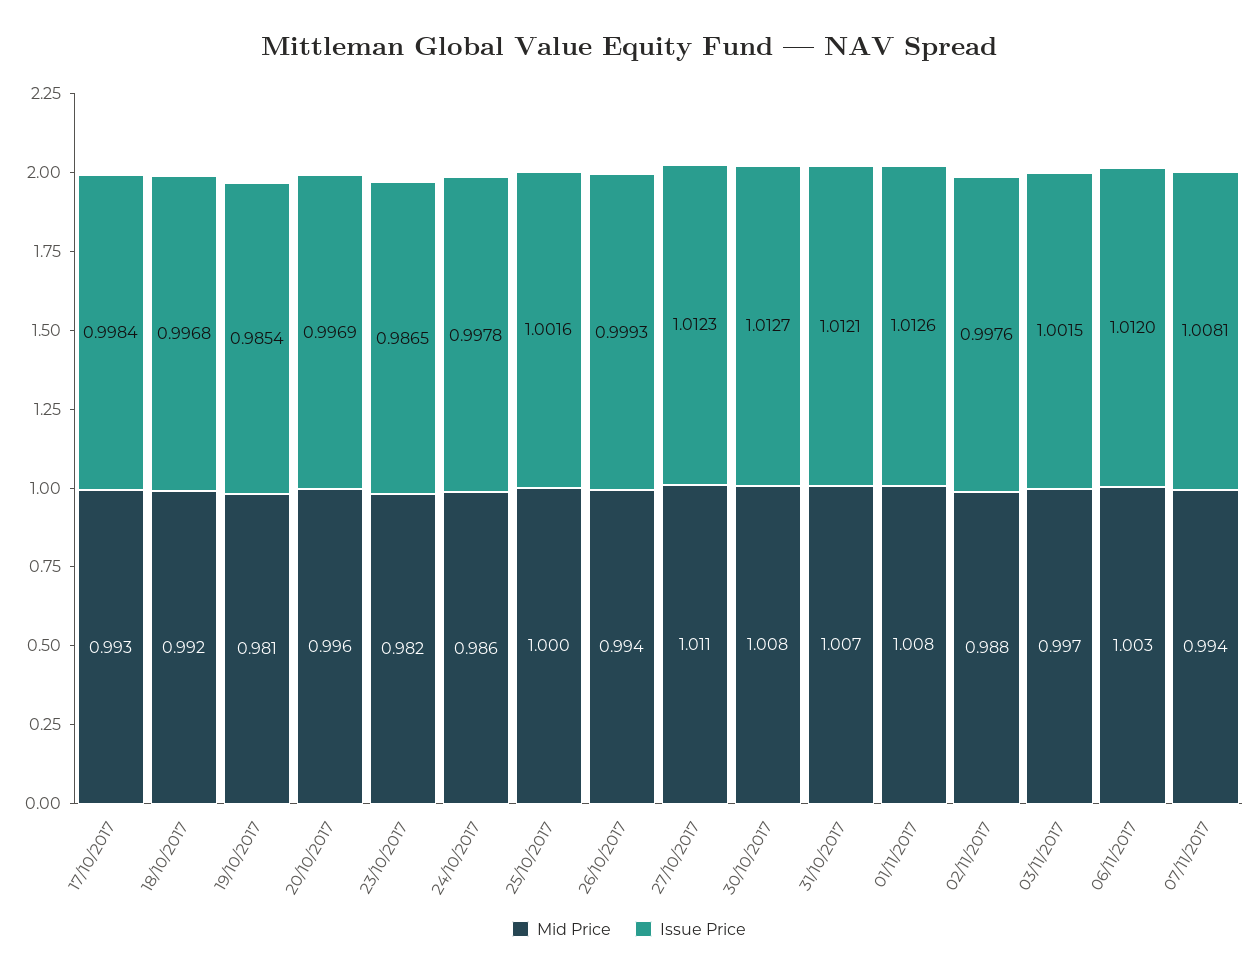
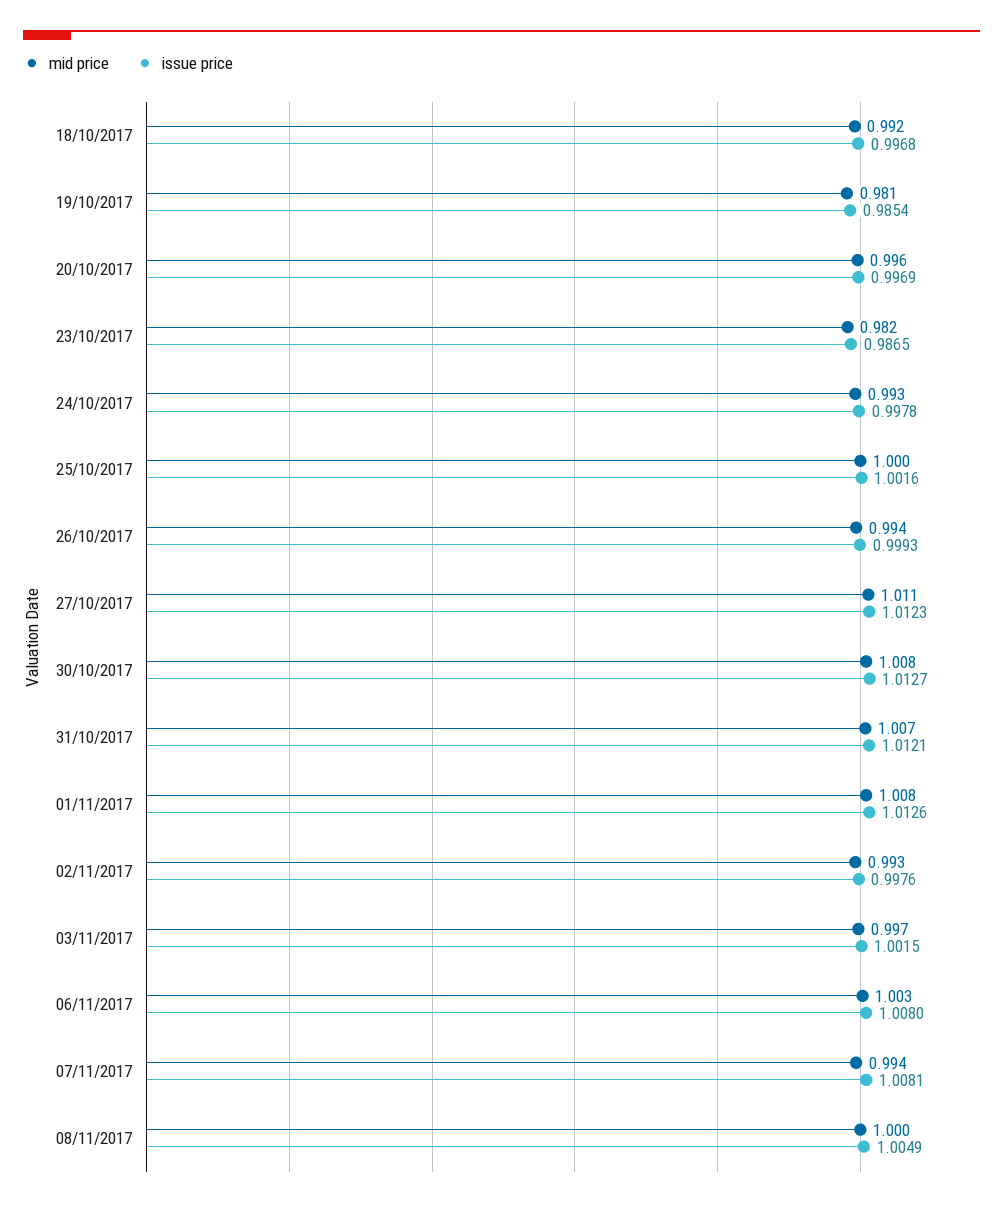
Mid Price, 17/10/2017: 0.993 -> none
Issue Price, 17/10/2017: 0.9984 -> none
Mid Price, 24/10/2017: 0.986 -> 0.993
Mid Price, 02/11/2017: 0.988 -> 0.993
Issue Price, 06/11/2017: 1.012 -> 1.008
Mid Price, 08/11/2017: none -> 1
Issue Price, 08/11/2017: none -> 1.0049

